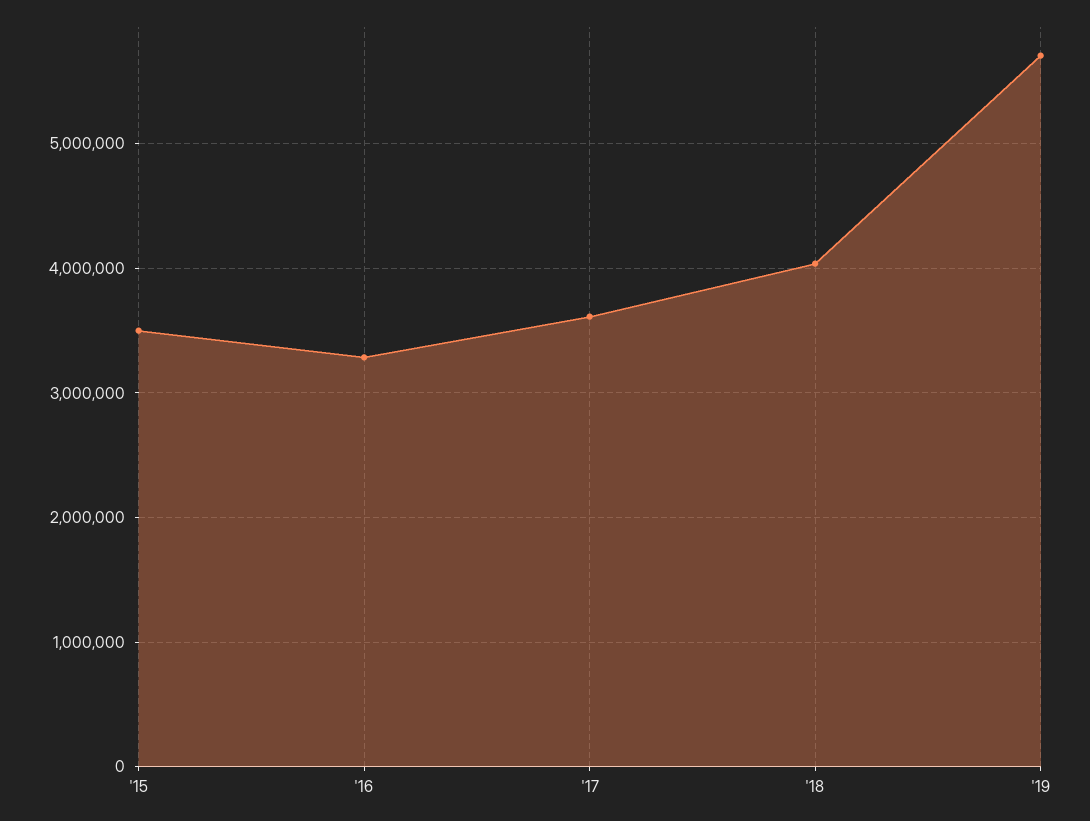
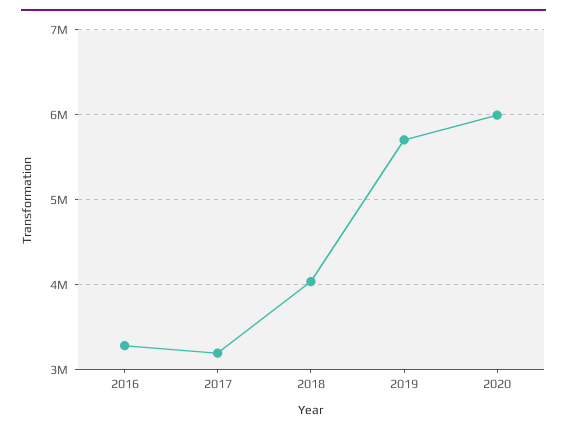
'15: 3500000 -> none
'17: 3600000 -> 3200000
2020: none -> 6000000

